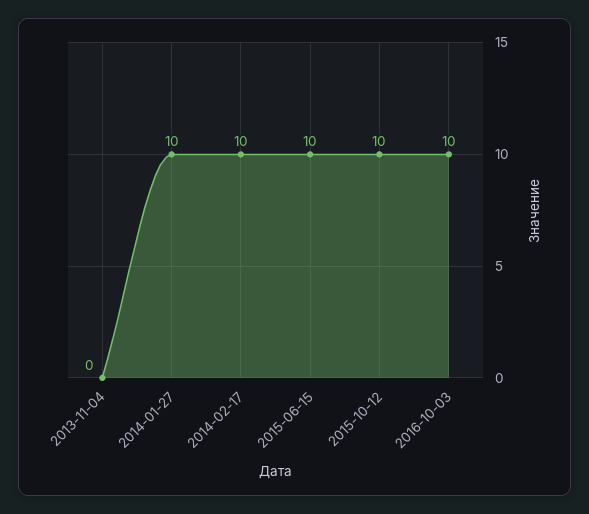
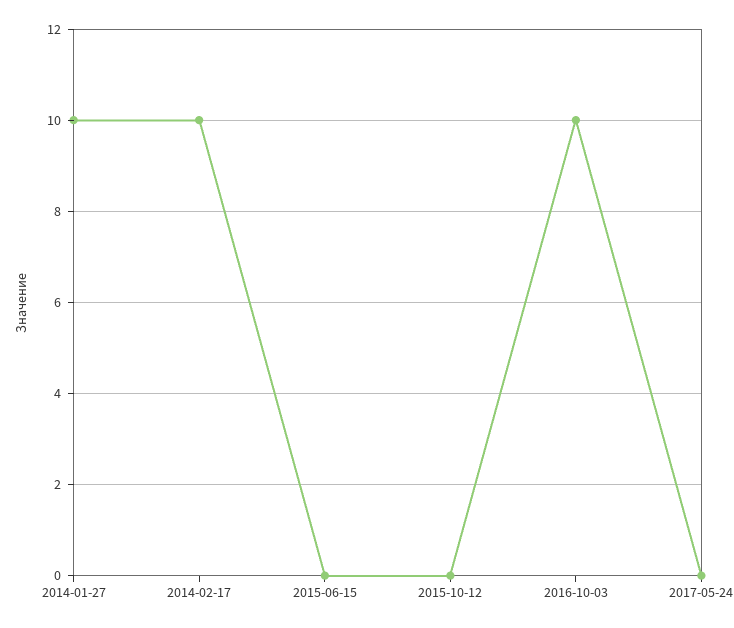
2013-11-04: 0 -> none
2015-06-15: 10 -> 0
2015-10-12: 10 -> 0
2017-05-24: none -> 0

